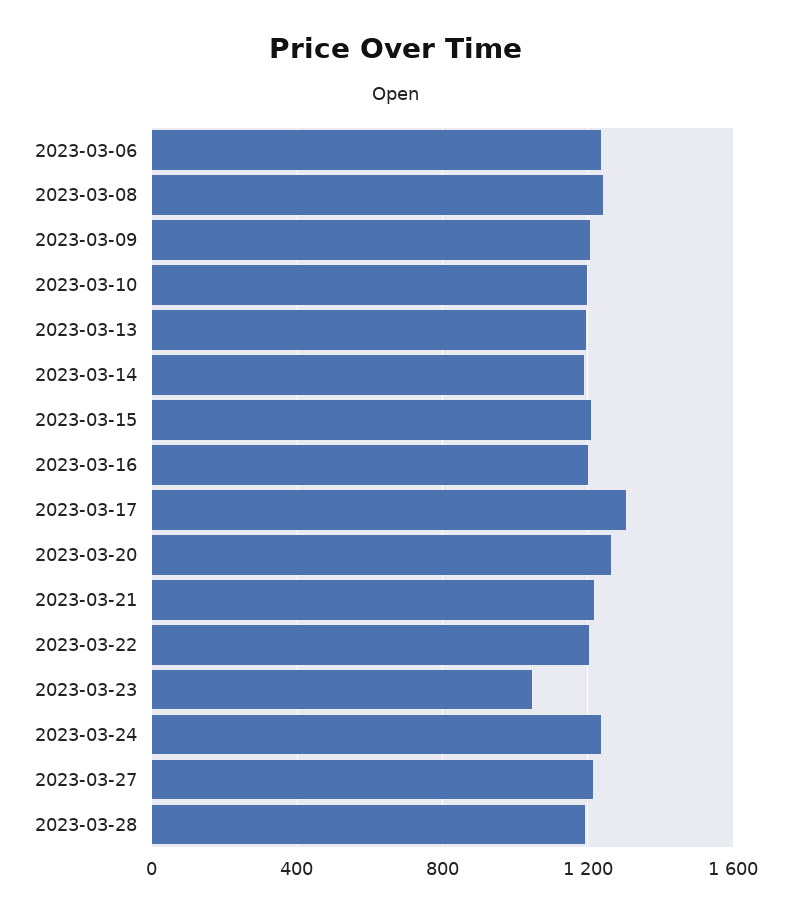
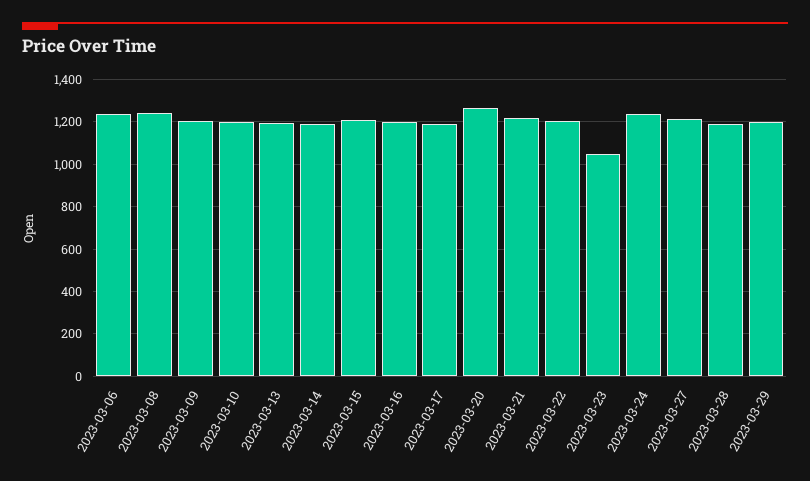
2023-03-17: 1300 -> 1200
2023-03-29: none -> 1200

